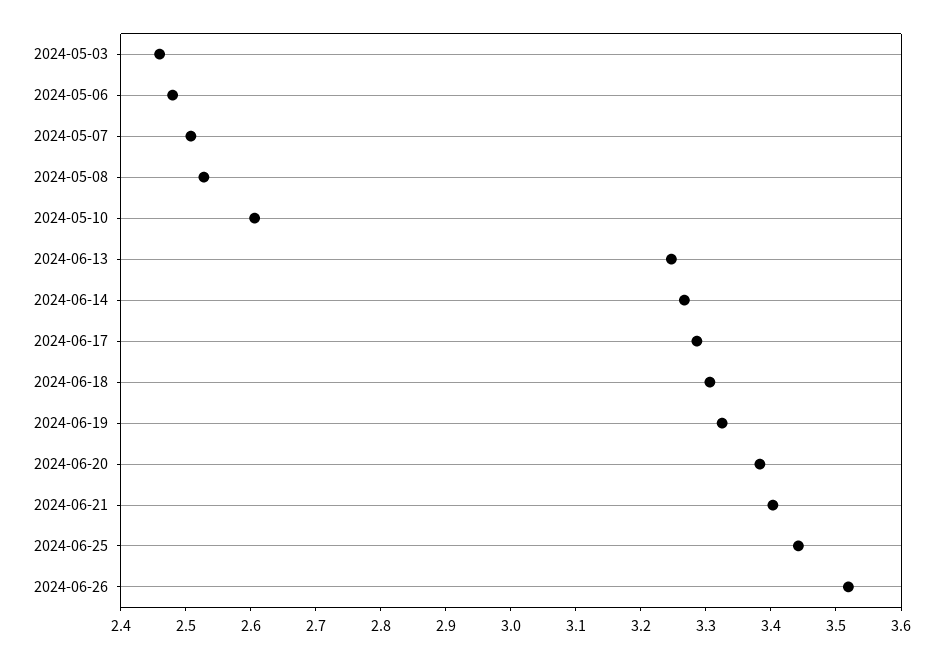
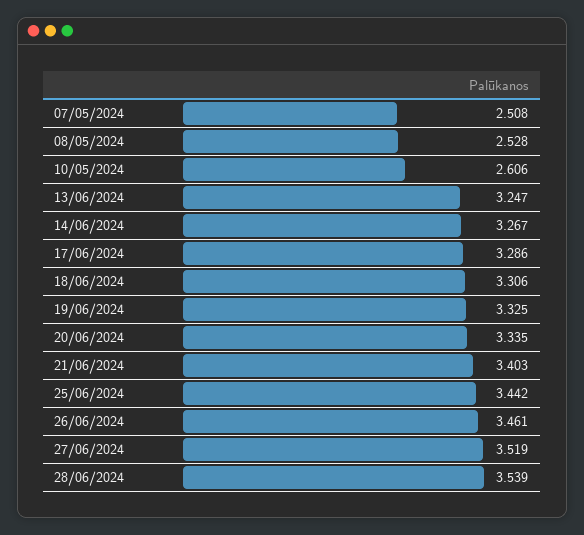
2024-05-03: 2.46 -> none
2024-05-06: 2.48 -> none
2024-06-20: 3.38 -> 3.335
2024-06-26: 3.52 -> 3.461
27/06/2024: none -> 3.519
28/06/2024: none -> 3.539

